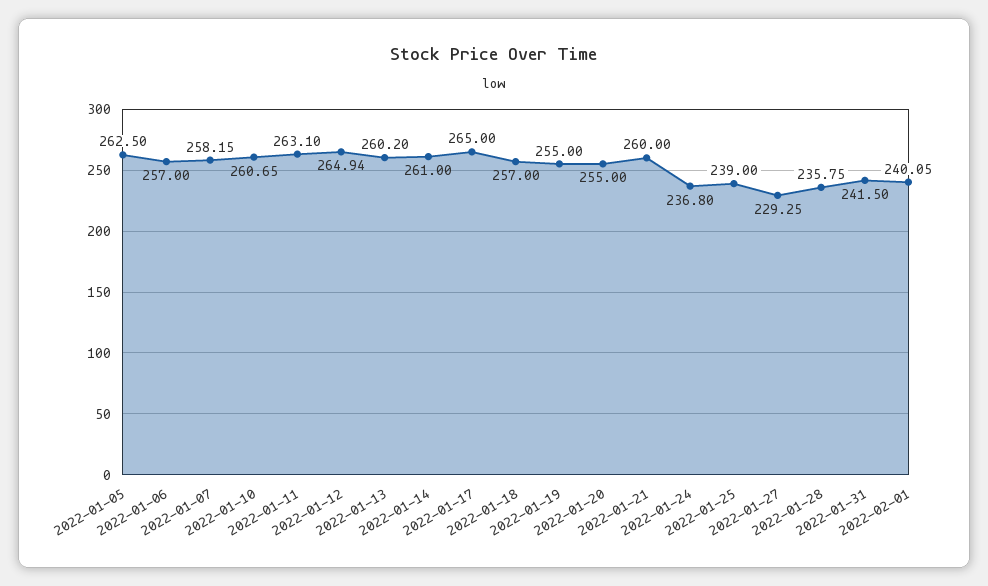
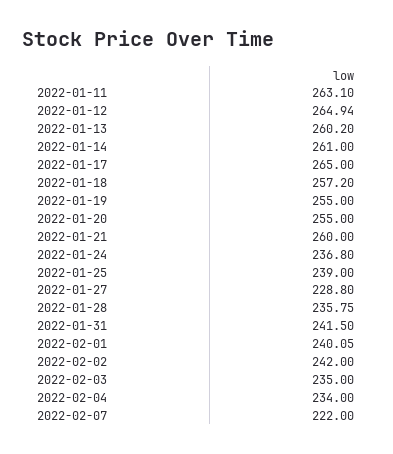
2022-01-05: 262.5 -> none
2022-01-06: 257 -> none
2022-01-07: 258.15 -> none
2022-01-10: 260.65 -> none
2022-01-18: 257 -> 257.2
2022-01-27: 229.25 -> 228.8
2022-02-02: none -> 242
2022-02-03: none -> 235
2022-02-04: none -> 234
2022-02-07: none -> 222

